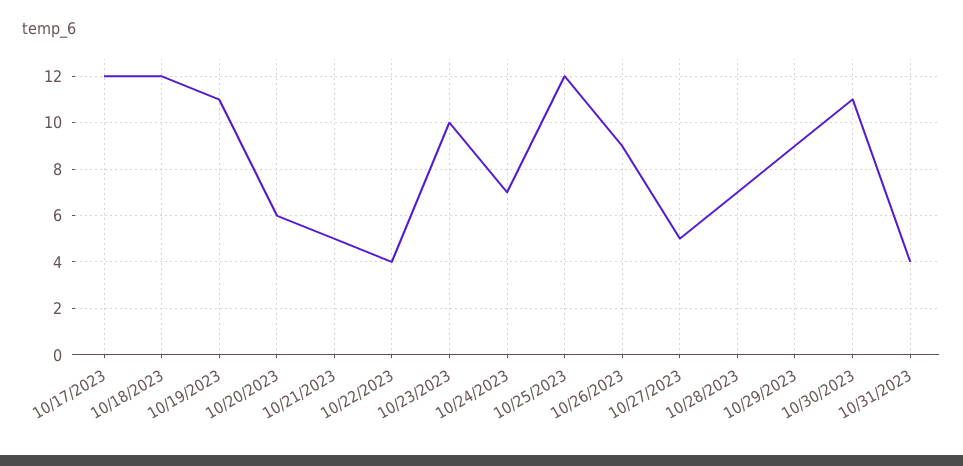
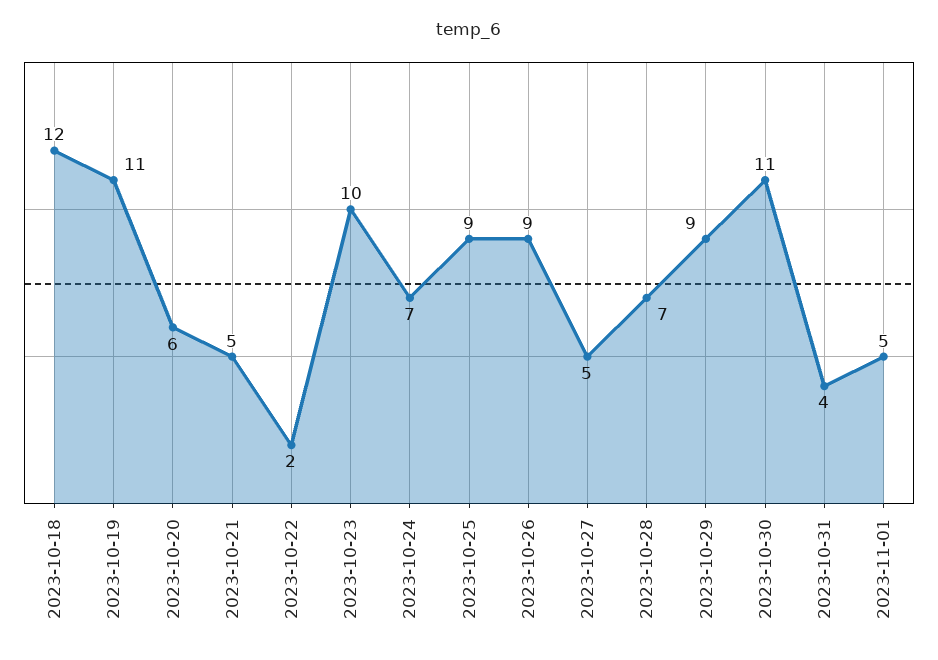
10/17/2023: 12 -> none
10/22/2023: 4 -> 2
10/25/2023: 12 -> 9
2023-11-01: none -> 5

